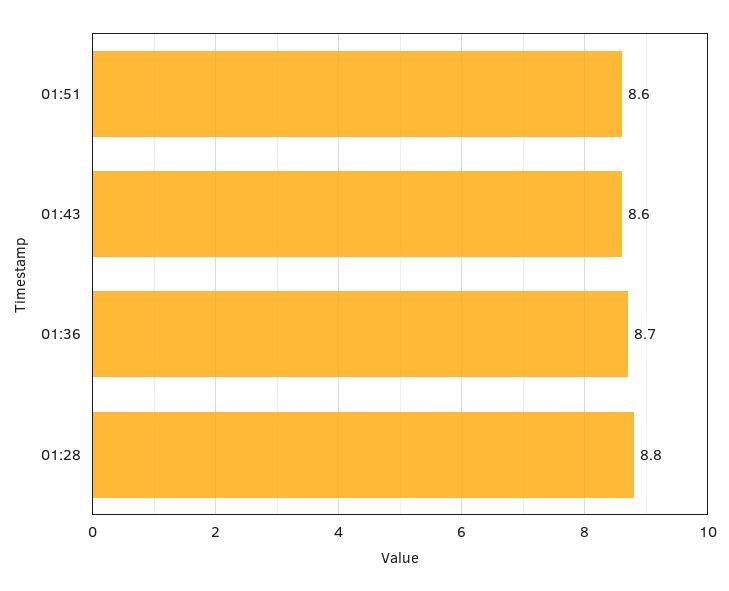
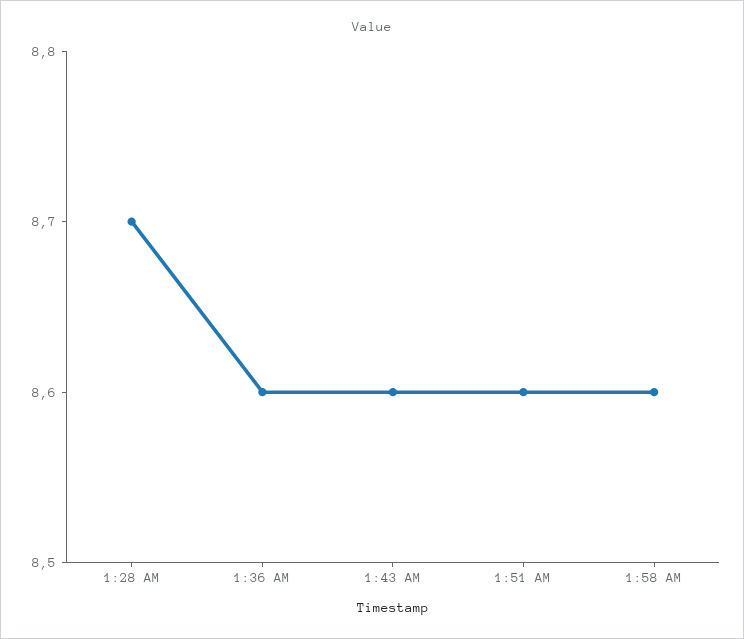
01:36: 8.7 -> 8.6
01:28: 8.8 -> 8.7
1:58 AM: none -> 8.6

